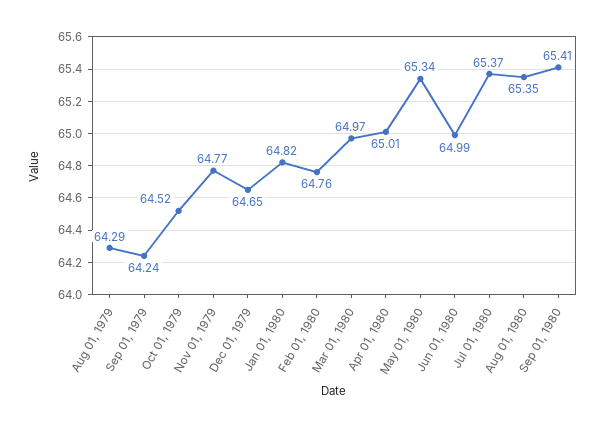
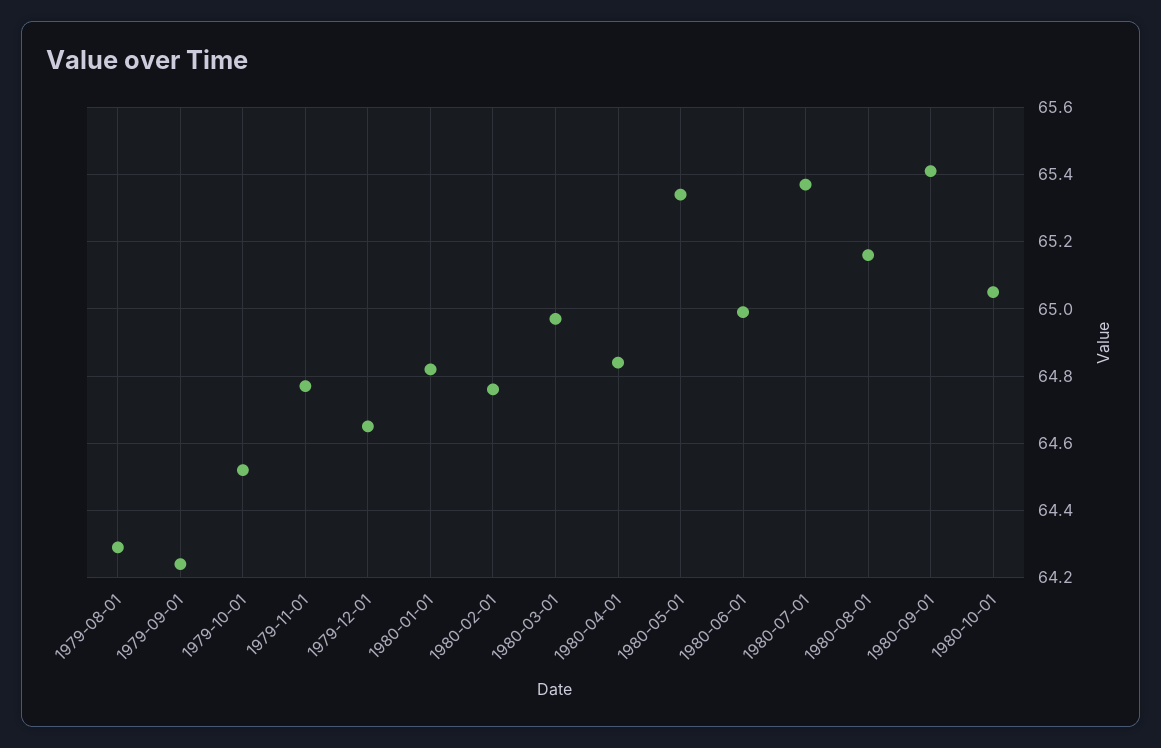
Apr 01, 1980: 65.01 -> 64.85
Aug 01, 1980: 65.35 -> 65.15
1980-10-01: none -> 65.05

